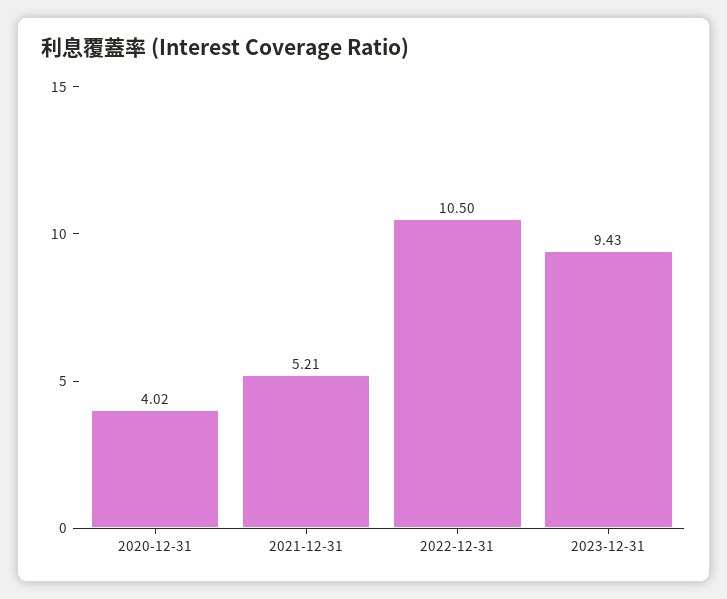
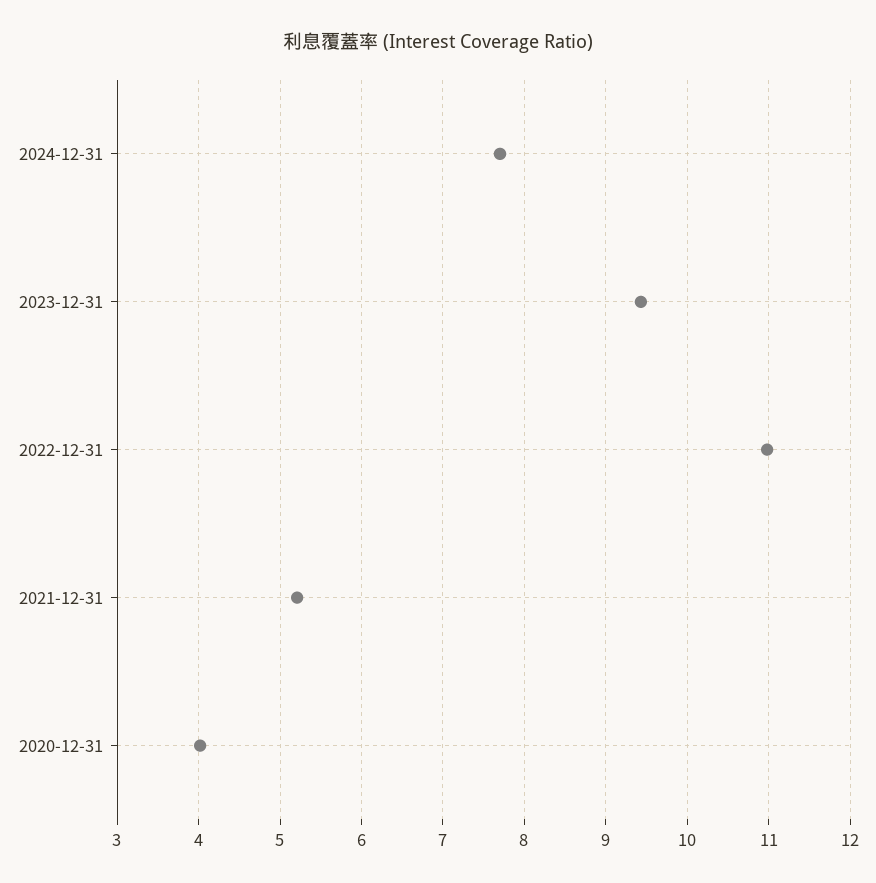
2022-12-31: 10.5 -> 11
2024-12-31: none -> 7.7

